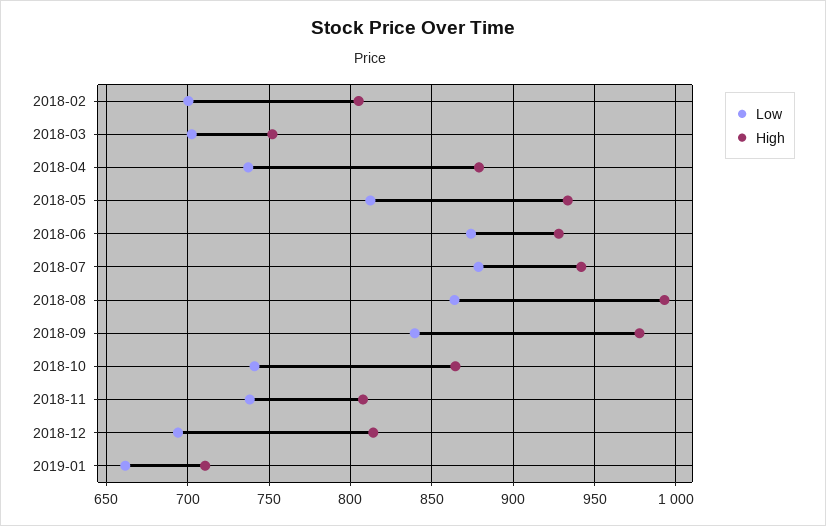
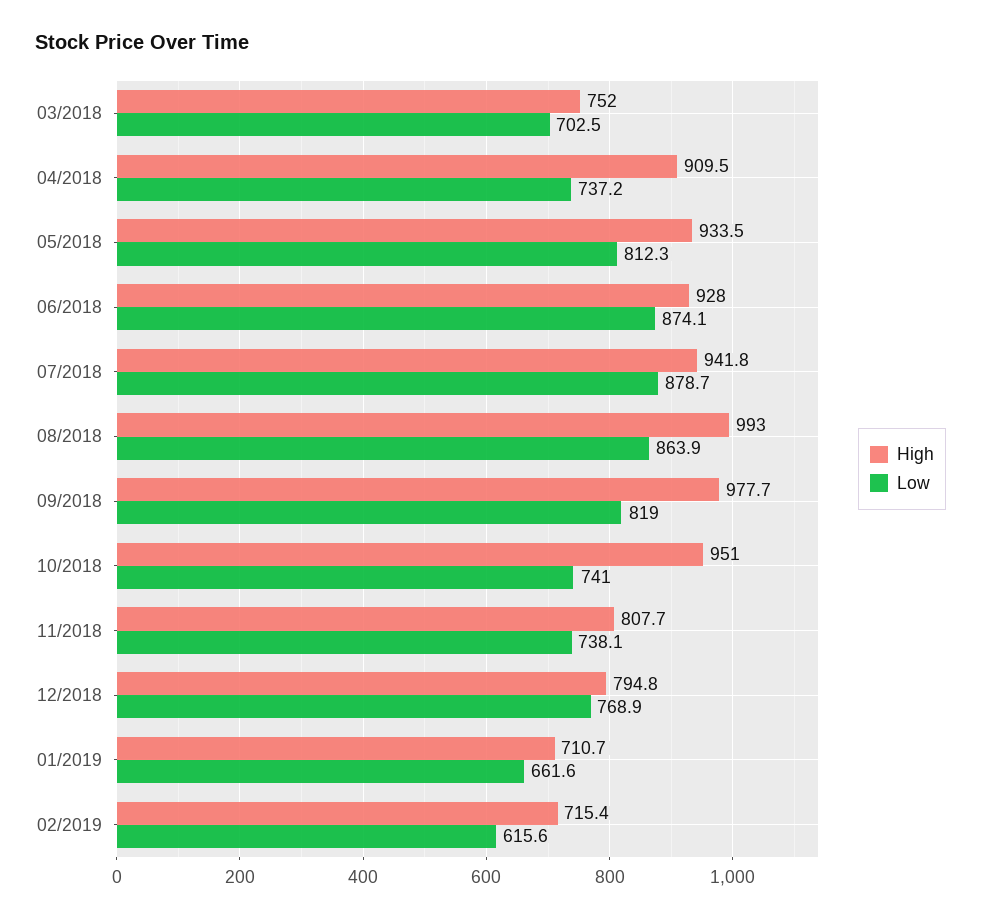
Low, 2018-02: 700 -> none
High, 2018-02: 805 -> none
High, 2018-04: 880 -> 909.5
Low, 2018-09: 840 -> 819
High, 2018-10: 865 -> 951
Low, 2018-12: 695 -> 768.9
High, 2018-12: 815 -> 794.8
High, 02/2019: none -> 715.4
Low, 02/2019: none -> 615.6

